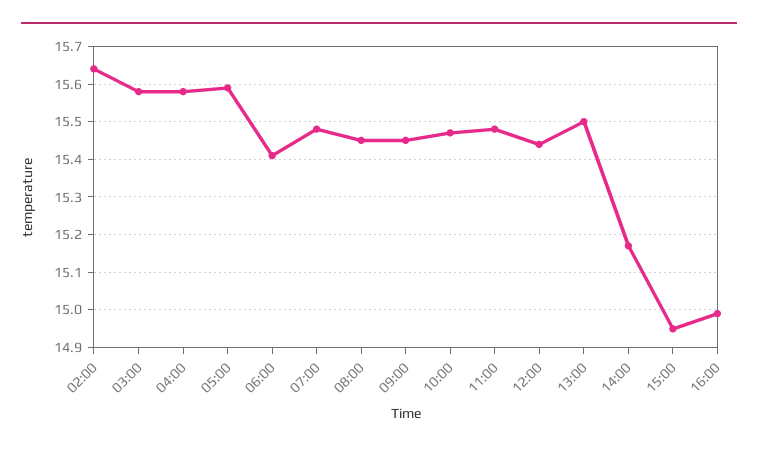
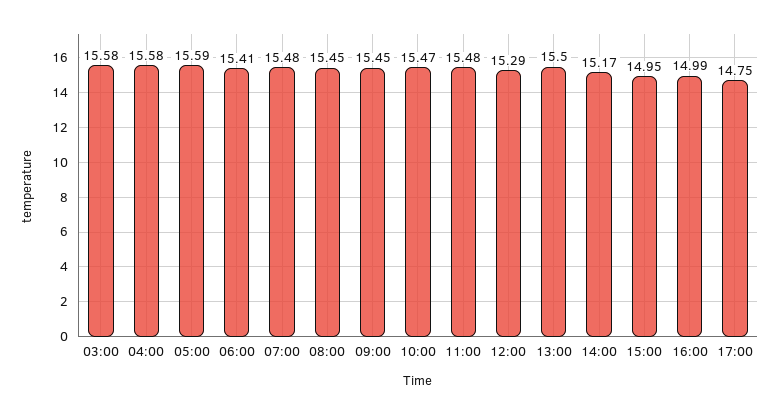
02:00: 15.65 -> none
12:00: 15.45 -> 15.29
17:00: none -> 14.75

